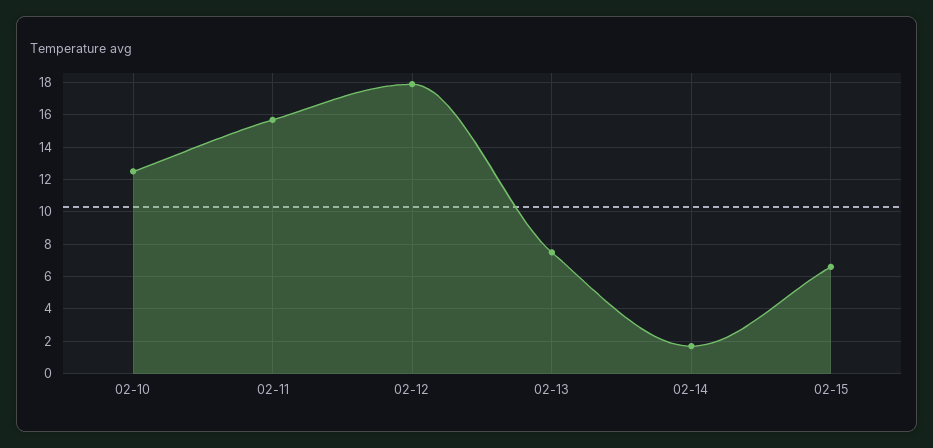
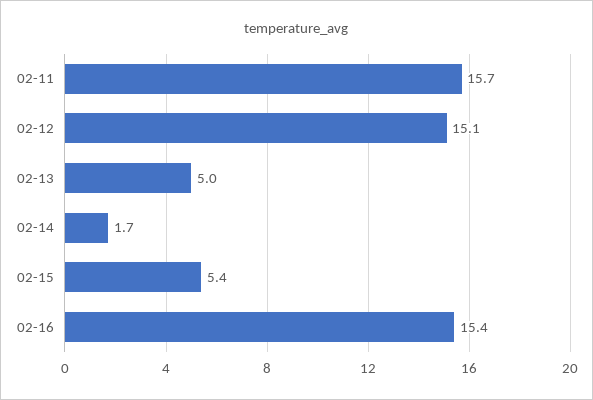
02-10: 12.5 -> none
02-12: 18 -> 15.1
02-13: 7.5 -> 5
02-15: 6.5 -> 5.4
02-16: none -> 15.4

